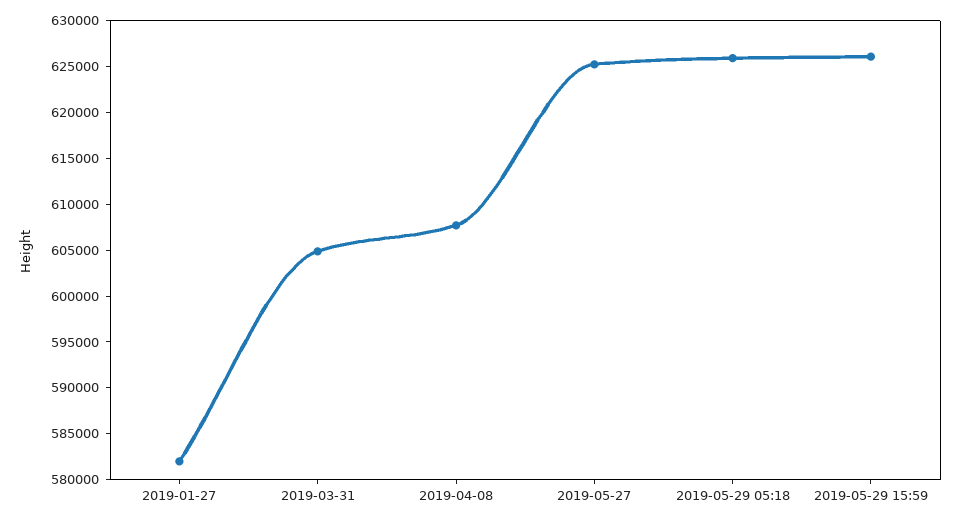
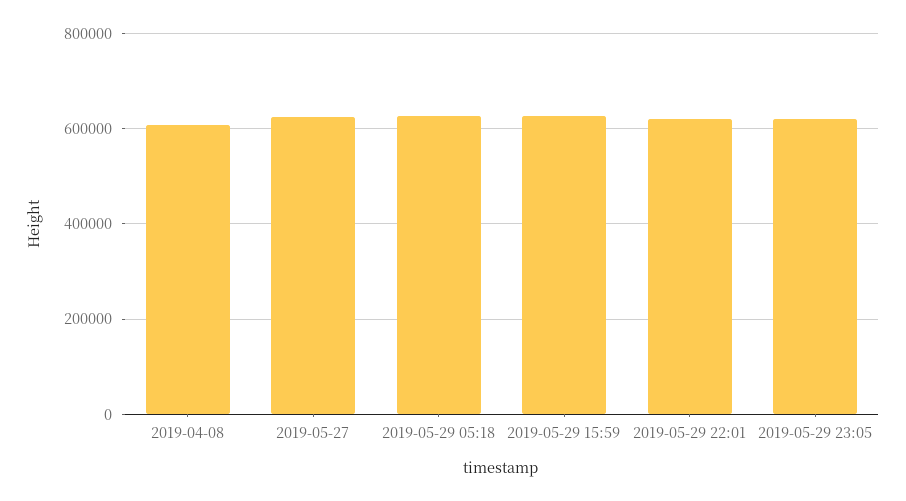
2019-01-27: 582000 -> none
2019-03-31: 605000 -> none
2019-05-29 22:01: none -> 620000
2019-05-29 23:05: none -> 620000

